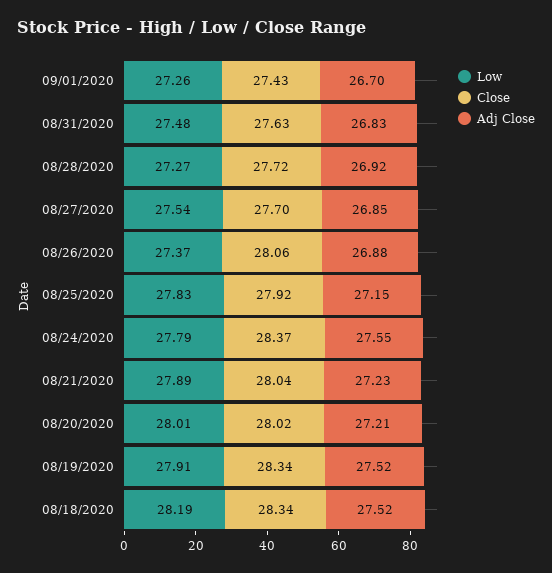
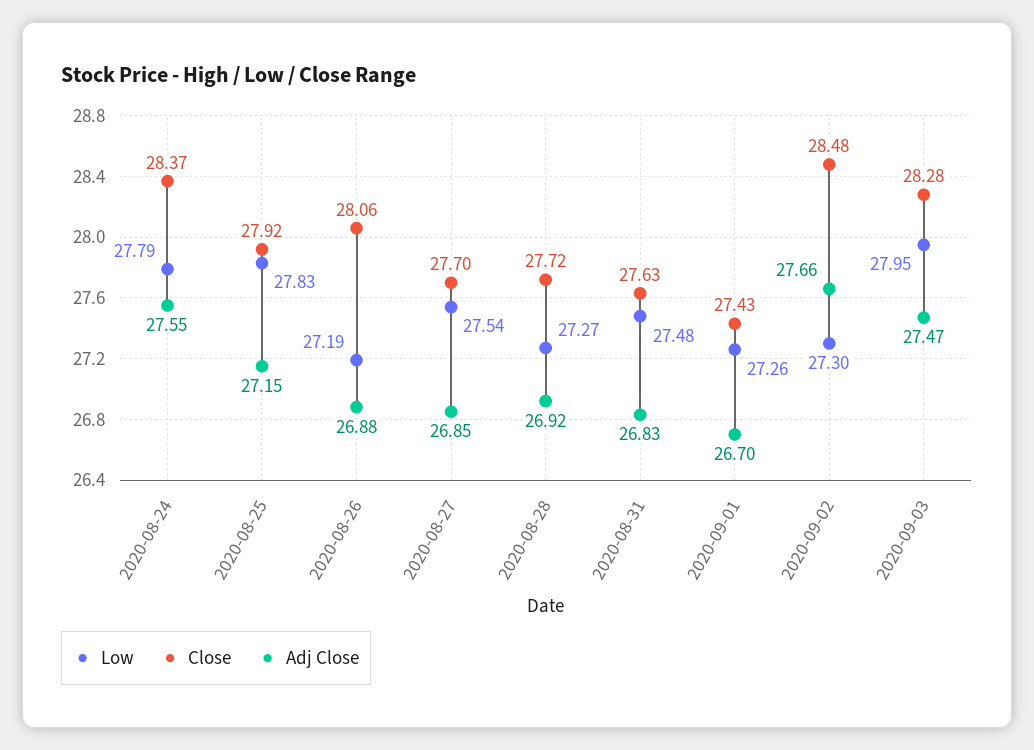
Low, 08/26/2020: 27.37 -> 27.19
Low, 08/21/2020: 27.89 -> none
Close, 08/21/2020: 28.04 -> none
Adj Close, 08/21/2020: 27.23 -> none
Low, 08/20/2020: 28.01 -> none
Close, 08/20/2020: 28.02 -> none
Adj Close, 08/20/2020: 27.21 -> none
Low, 08/19/2020: 27.91 -> none
Close, 08/19/2020: 28.34 -> none
Adj Close, 08/19/2020: 27.52 -> none
Low, 08/18/2020: 28.19 -> none
Close, 08/18/2020: 28.34 -> none
Adj Close, 08/18/2020: 27.52 -> none
Low, 2020-09-02: none -> 27.3
Close, 2020-09-02: none -> 28.48
Adj Close, 2020-09-02: none -> 27.66
Low, 2020-09-03: none -> 27.95
Close, 2020-09-03: none -> 28.28
Adj Close, 2020-09-03: none -> 27.47

